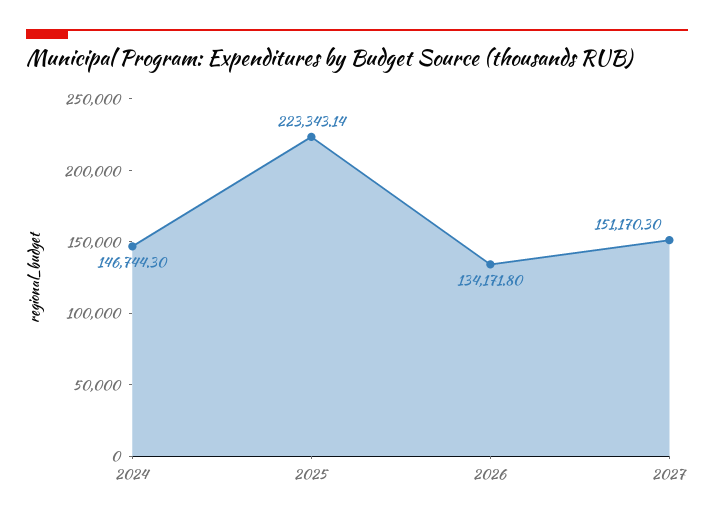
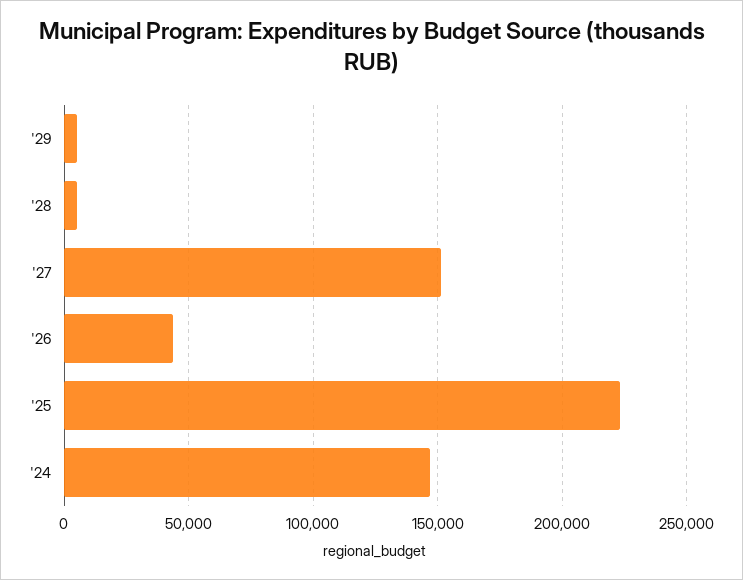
2026: 134171.8 -> 45000
'29: none -> 5000
'28: none -> 5000

